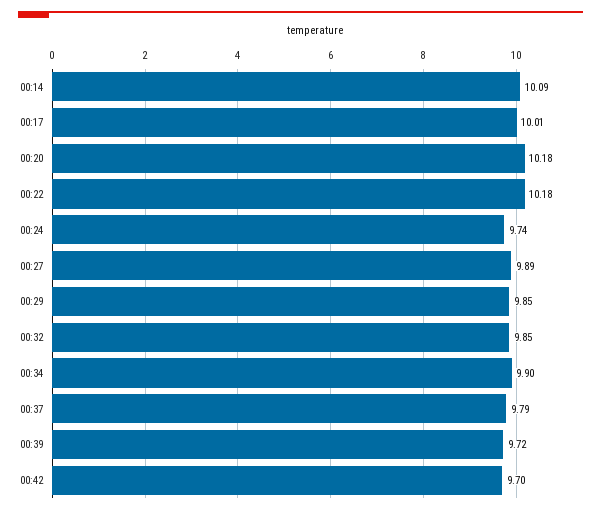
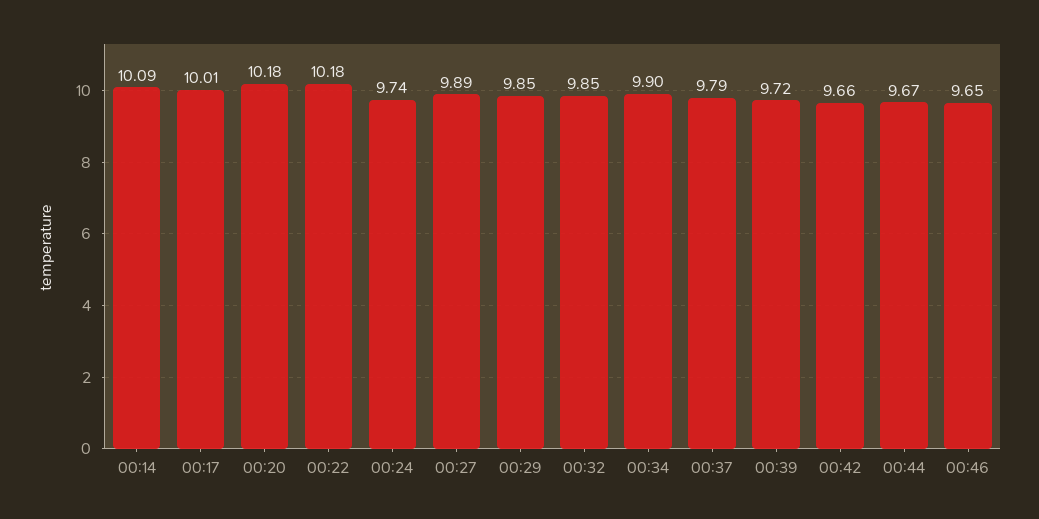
00:42: 9.7 -> 9.66
00:44: none -> 9.67
00:46: none -> 9.65

